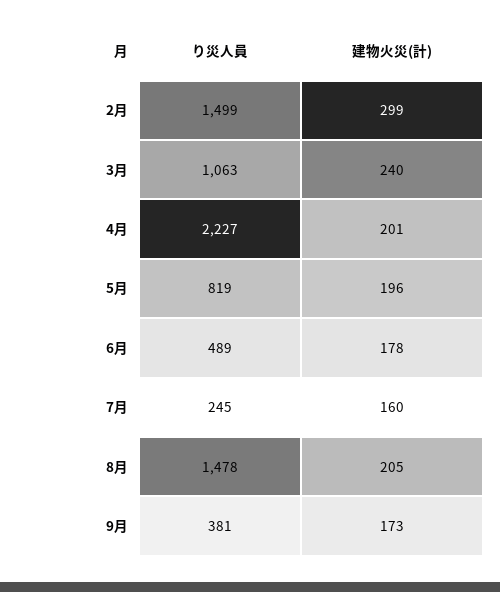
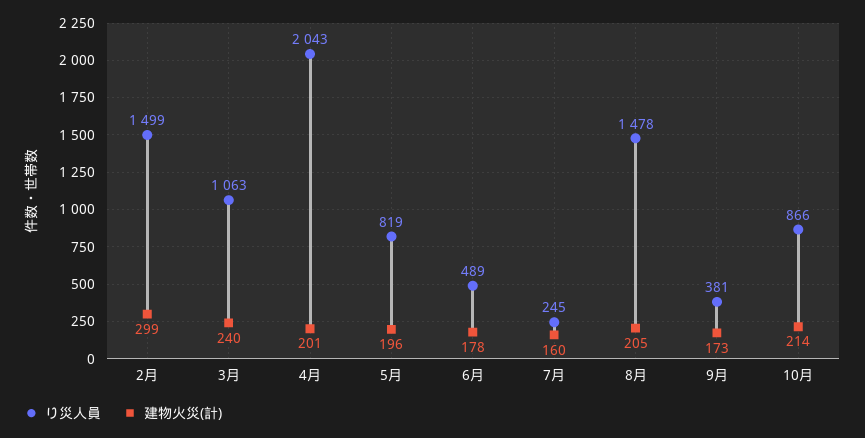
り災人員, 4月: 2227 -> 2043
り災人員, 10月: none -> 866
建物火災(計), 10月: none -> 214

